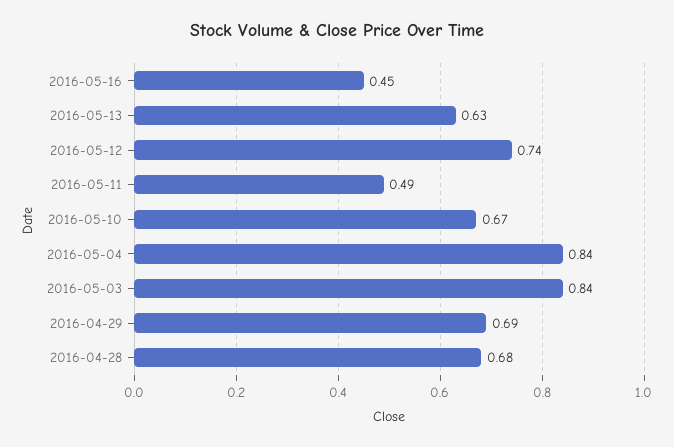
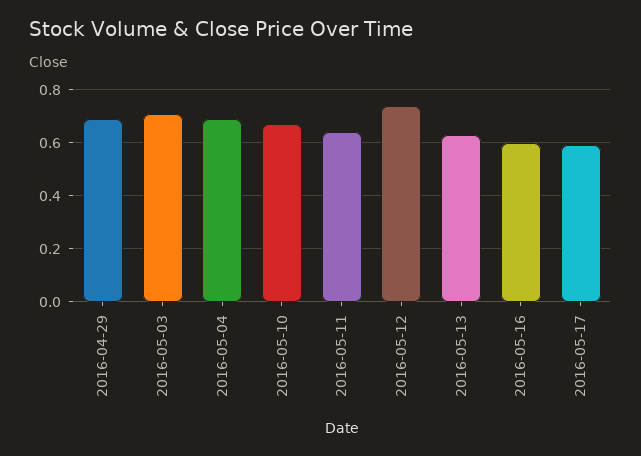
2016-05-16: 0.45 -> 0.6
2016-05-11: 0.49 -> 0.65
2016-05-04: 0.84 -> 0.7
2016-05-03: 0.84 -> 0.7
2016-04-28: 0.68 -> none
2016-05-17: none -> 0.6

